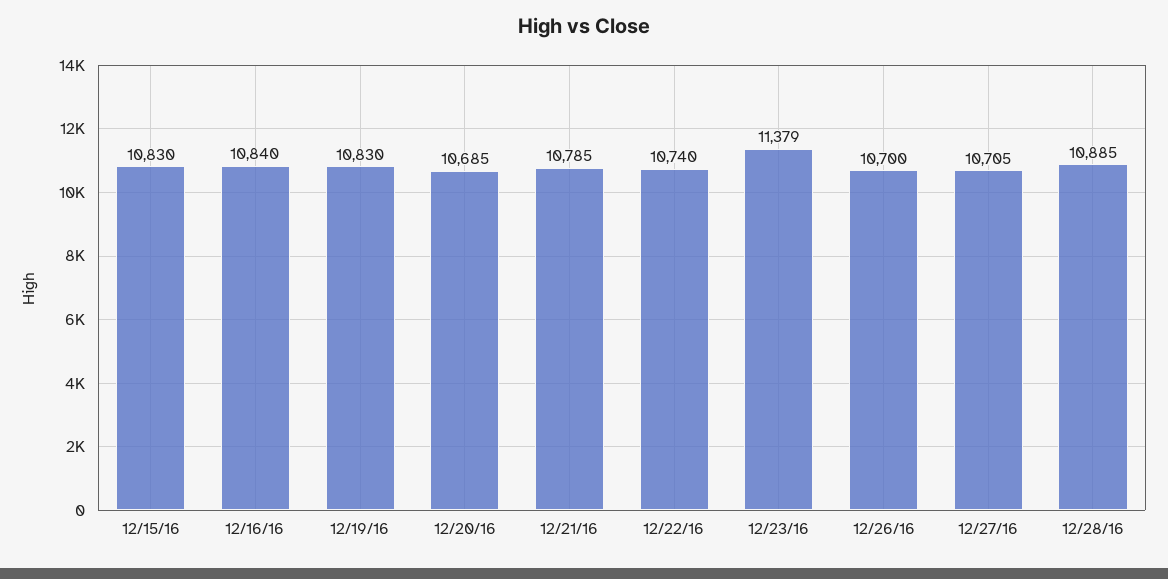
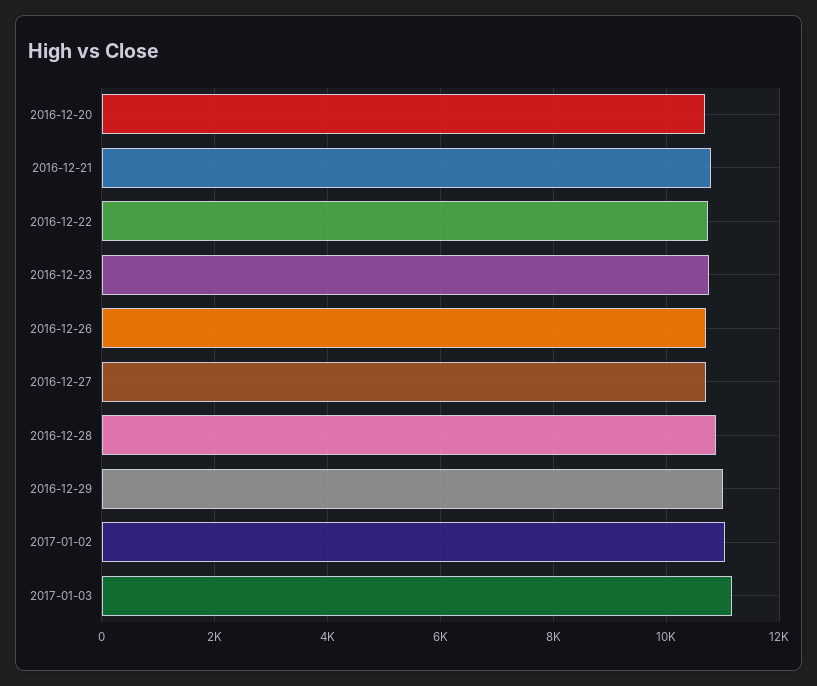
12/15/16: 10830 -> none
12/16/16: 10840 -> none
12/19/16: 10830 -> none
12/23/16: 11379 -> 10800
2016-12-29: none -> 11000
2017-01-02: none -> 11000
2017-01-03: none -> 11200

